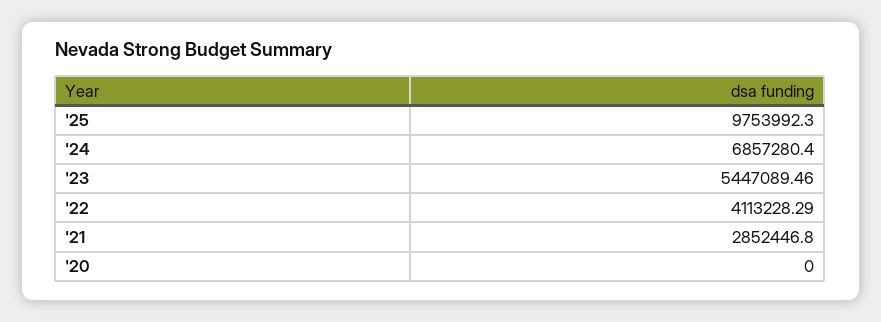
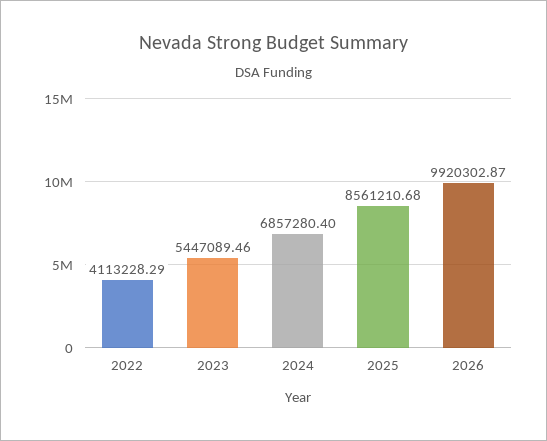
'25: 9753992.3 -> 8561210.68
'21: 2852446.8 -> none
'20: 0 -> none
2026: none -> 9920302.87

